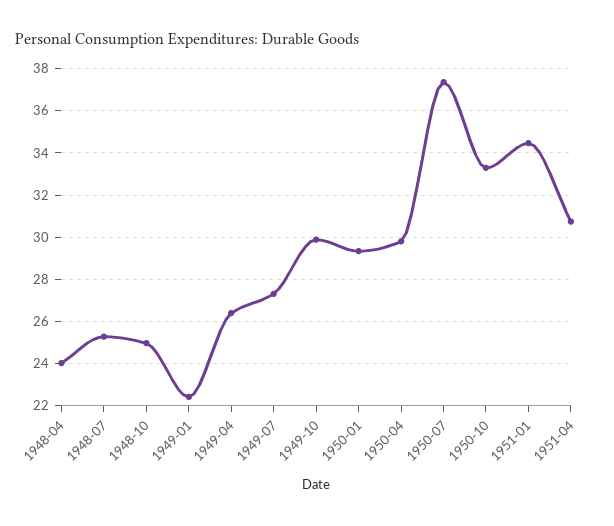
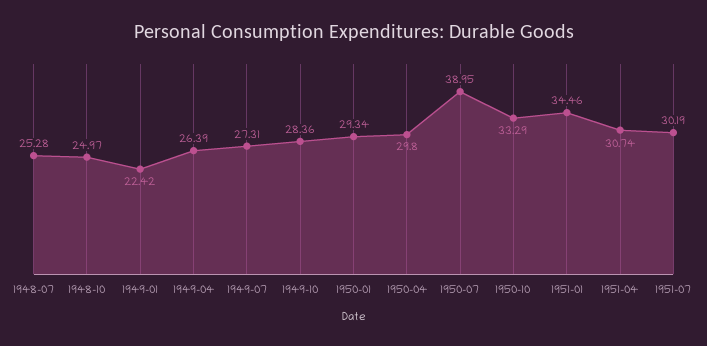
1948-04: 24 -> none
1949-10: 30 -> 28.36
1950-07: 37.5 -> 38.95
1951-07: none -> 30.19

